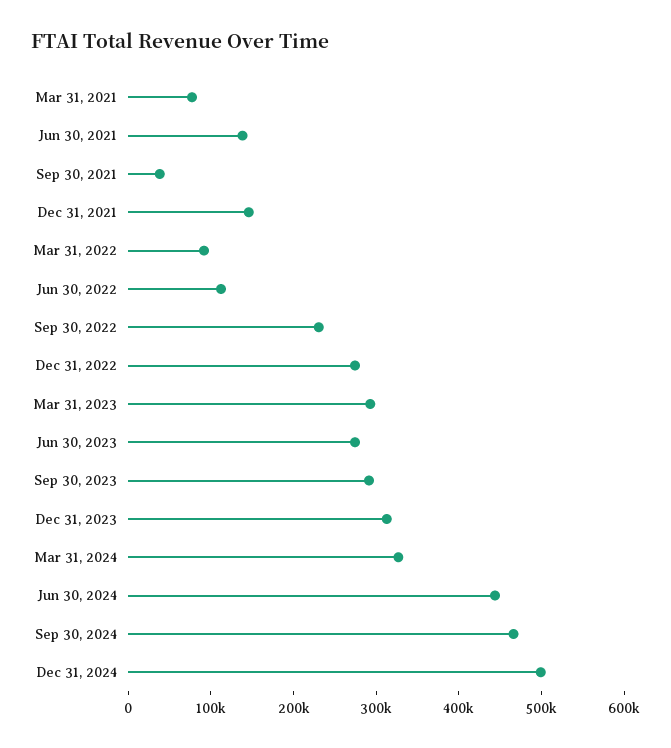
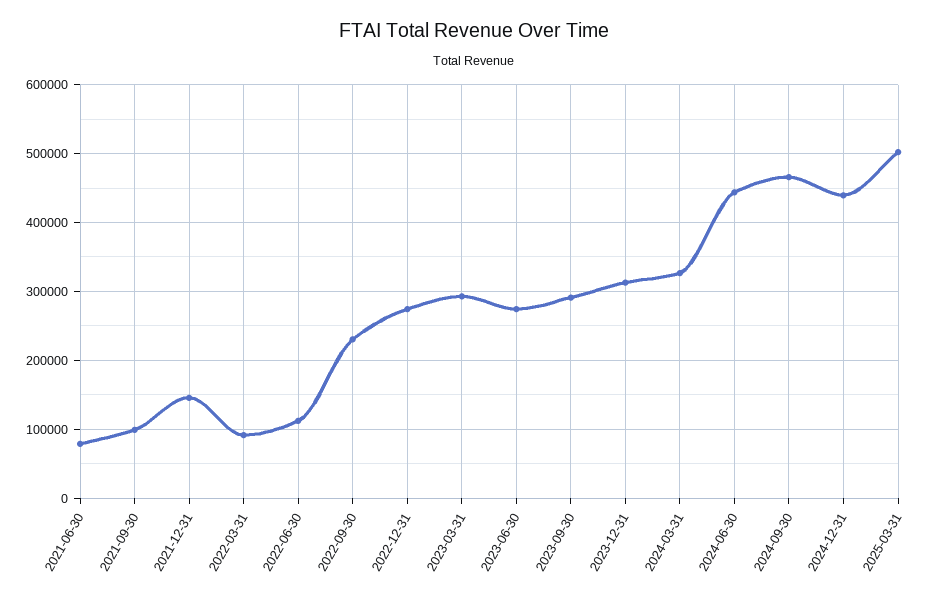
Mar 31, 2021: 80000 -> none
Jun 30, 2021: 140000 -> 80000
Sep 30, 2021: 40000 -> 100000
Dec 31, 2024: 500000 -> 440000
2025-03-31: none -> 500000

